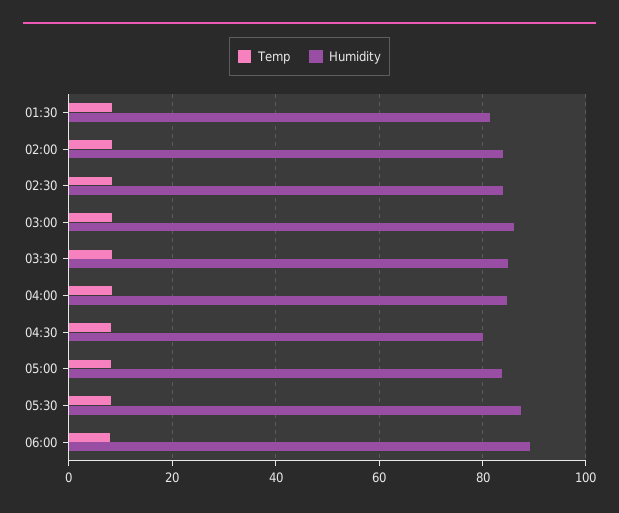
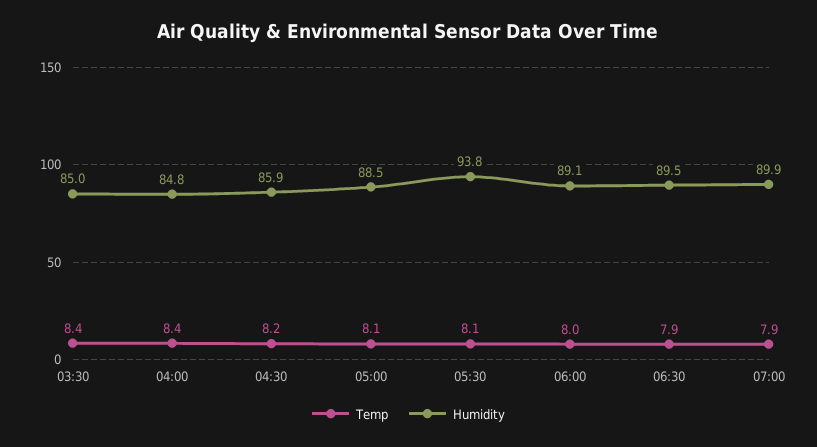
Temp, 01:30: 8 -> none
Humidity, 01:30: 82 -> none
Temp, 02:00: 8 -> none
Humidity, 02:00: 84 -> none
Temp, 02:30: 8 -> none
Humidity, 02:30: 84 -> none
Temp, 03:00: 8 -> none
Humidity, 03:00: 86 -> none
Humidity, 04:30: 80 -> 85.9
Humidity, 05:00: 84 -> 88.5
Humidity, 05:30: 88 -> 93.8
Temp, 06:30: none -> 7.9
Humidity, 06:30: none -> 89.5
Temp, 07:00: none -> 7.9
Humidity, 07:00: none -> 89.9

